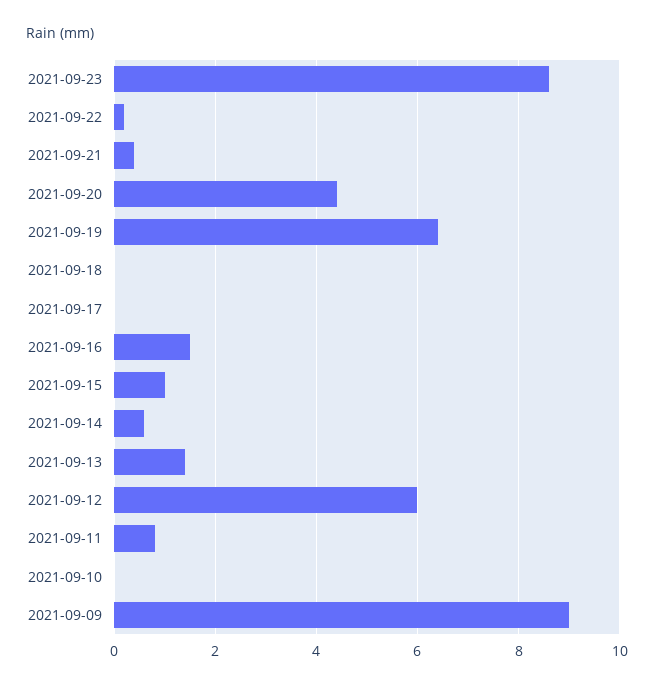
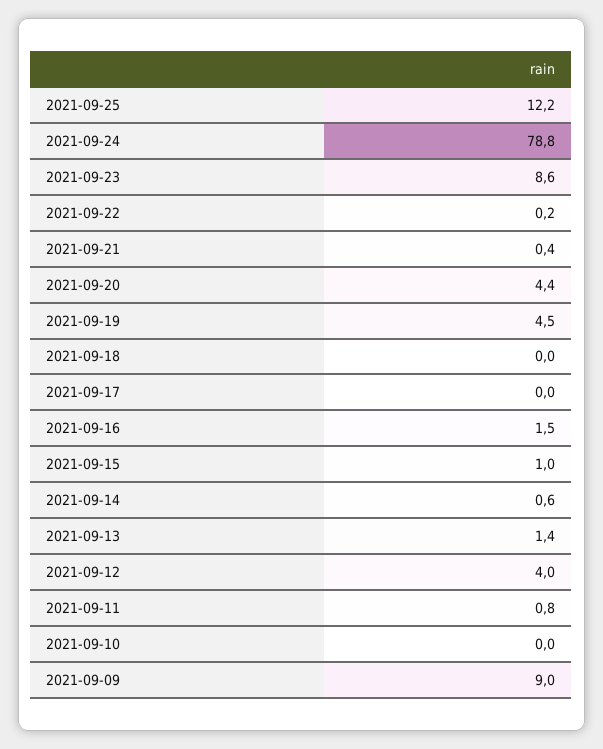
2021-09-19: 6.5 -> 4.5
2021-09-12: 6 -> 4
2021-09-25: none -> 12.2
2021-09-24: none -> 78.8

